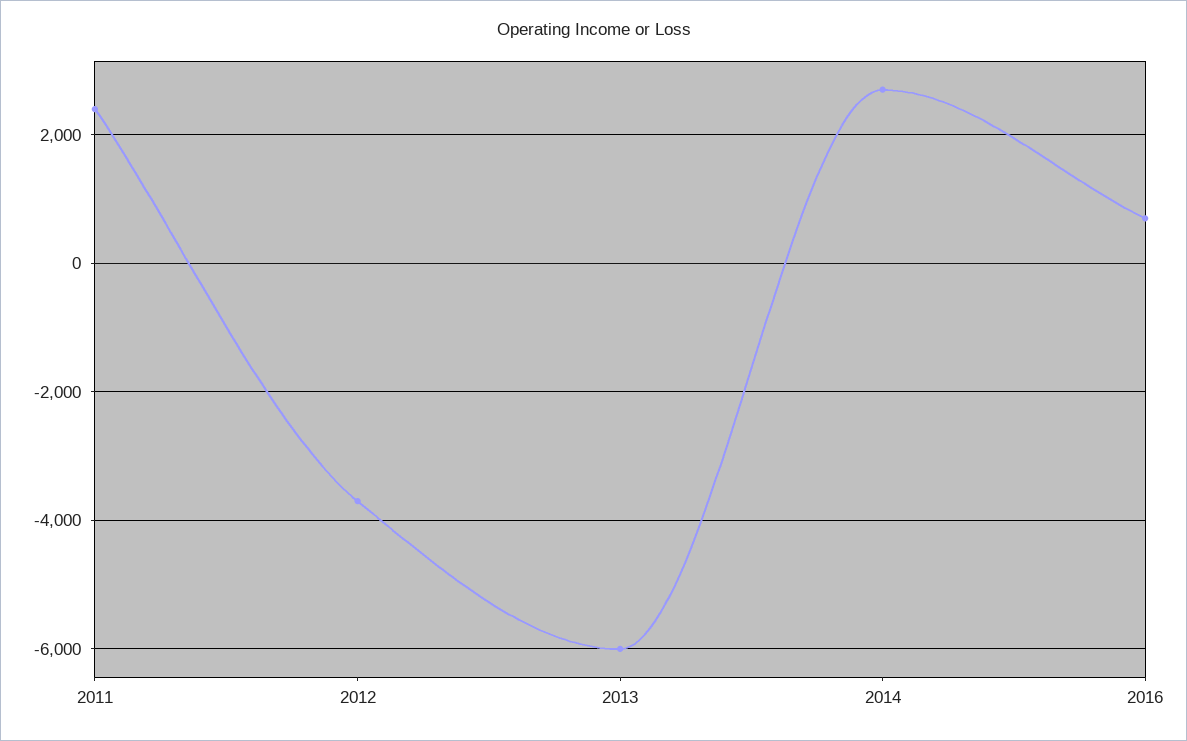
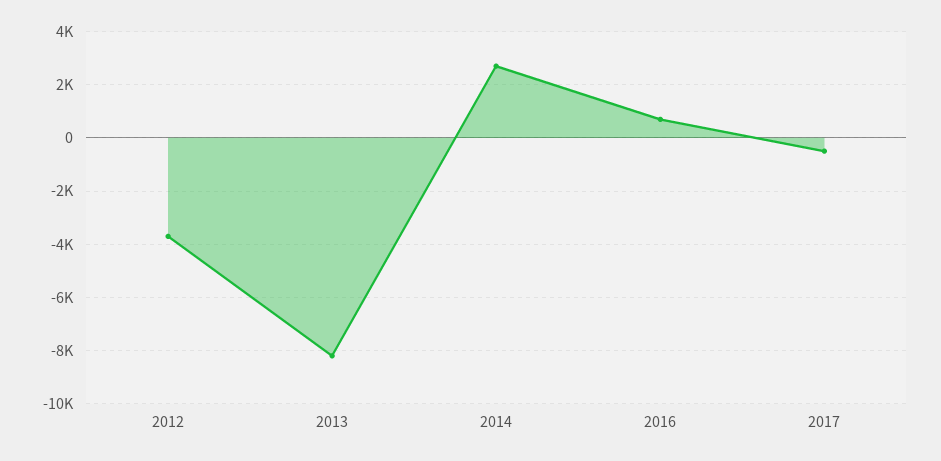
2011: 2400 -> none
2013: -6000 -> -8250
2017: none -> -500

